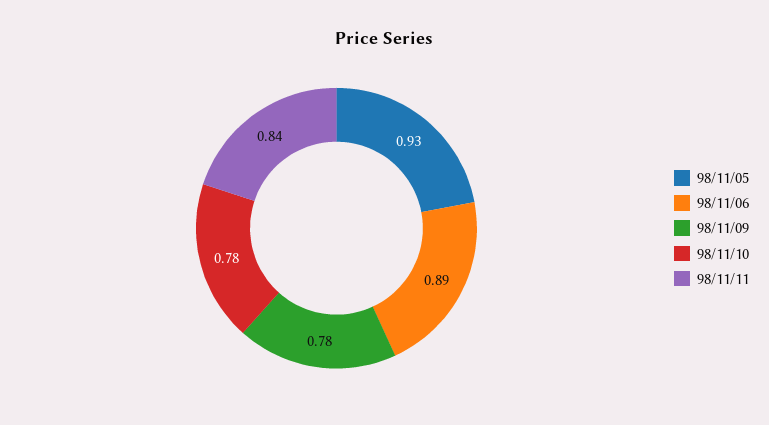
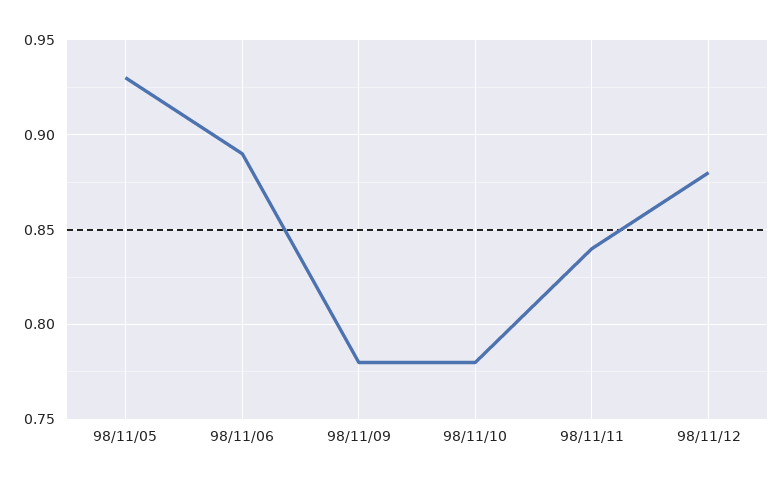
98/11/12: none -> 0.88

